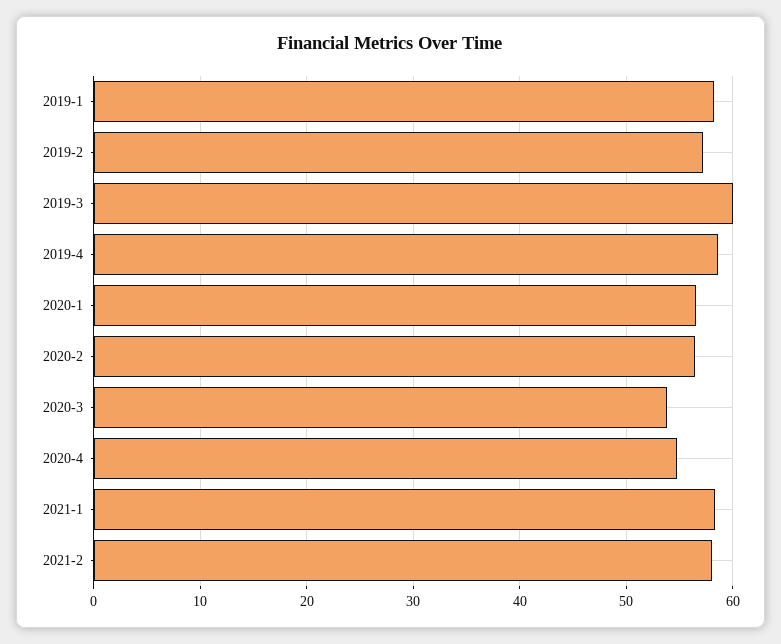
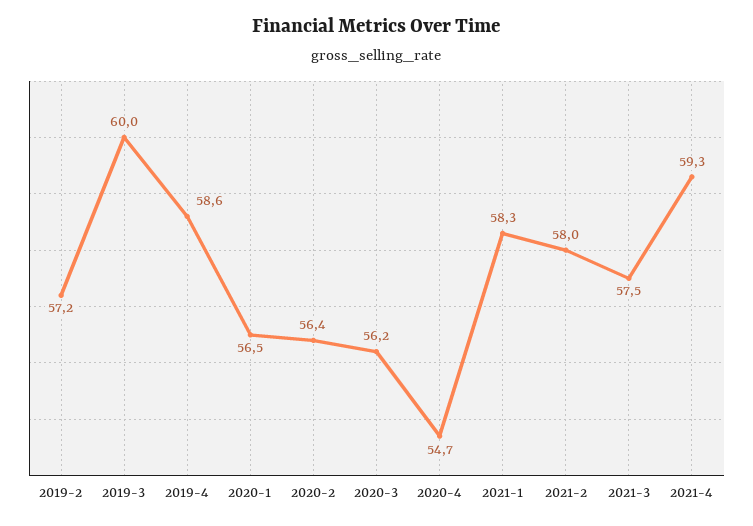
2019-1: 58 -> none
2020-3: 54 -> 56.2
2021-3: none -> 57.5
2021-4: none -> 59.3

